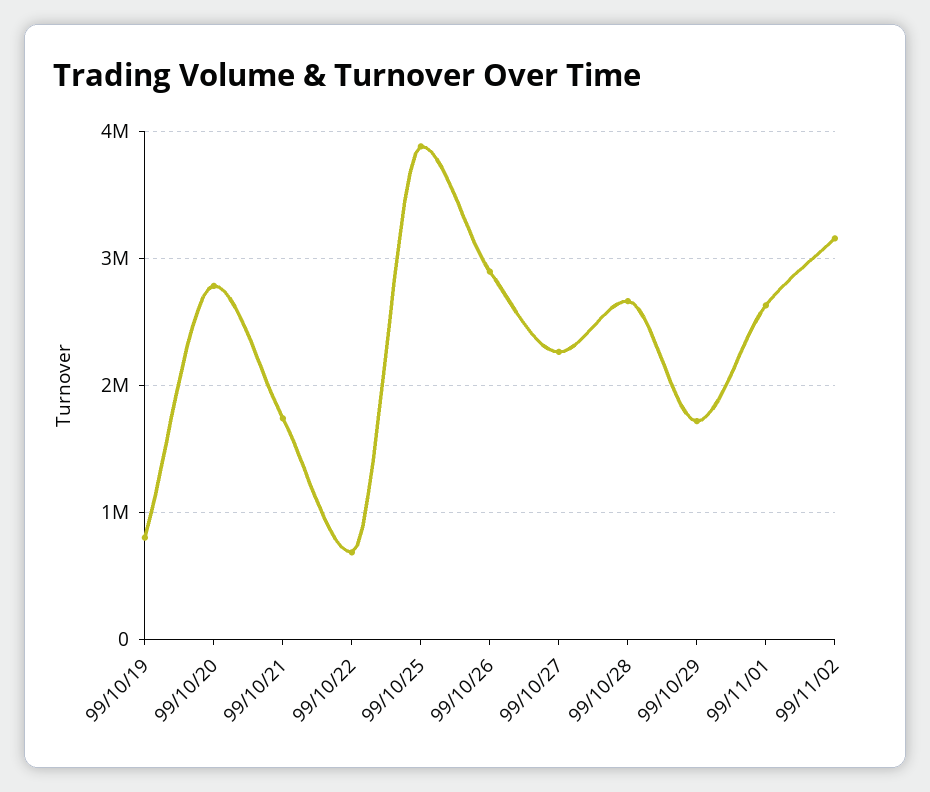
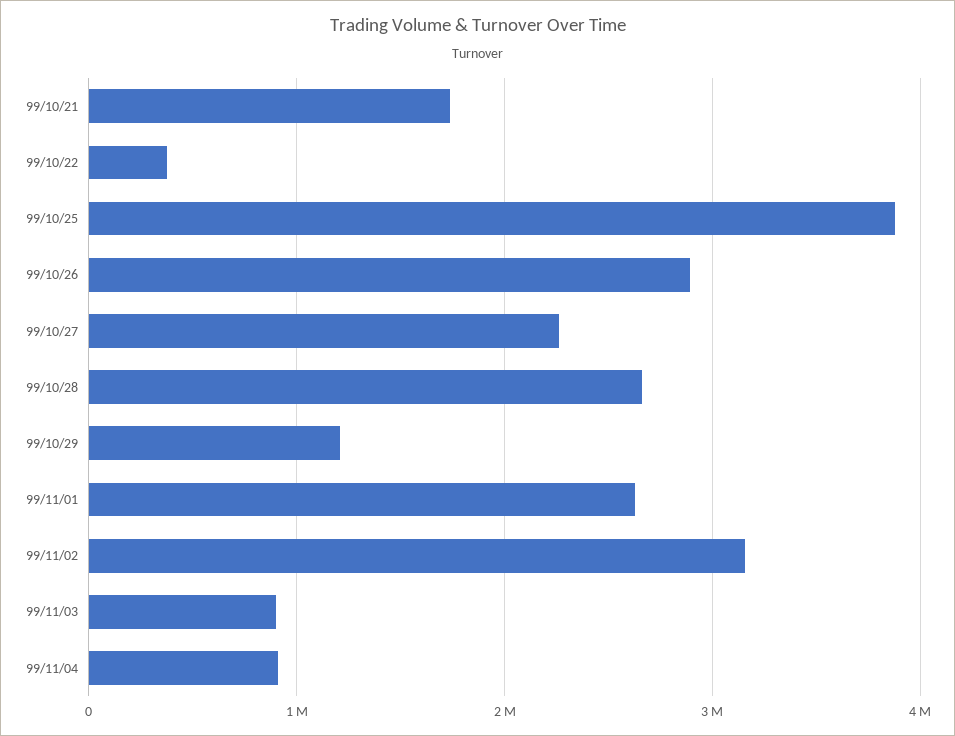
99/10/19: 800000 -> none
99/10/20: 2800000 -> none
99/10/22: 700000 -> 400000
99/10/29: 1700000 -> 1200000
99/11/03: none -> 900000
99/11/04: none -> 900000

